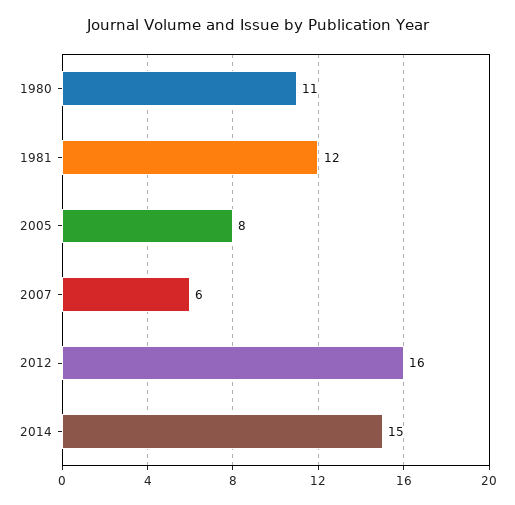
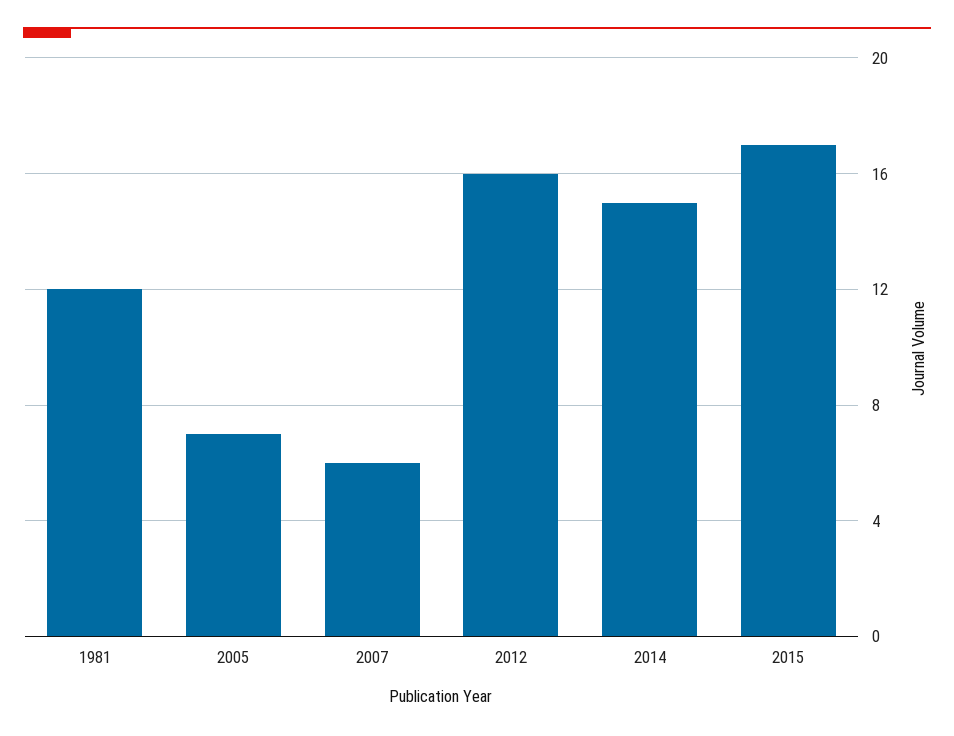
1980: 11 -> none
2005: 8 -> 7
2015: none -> 17

